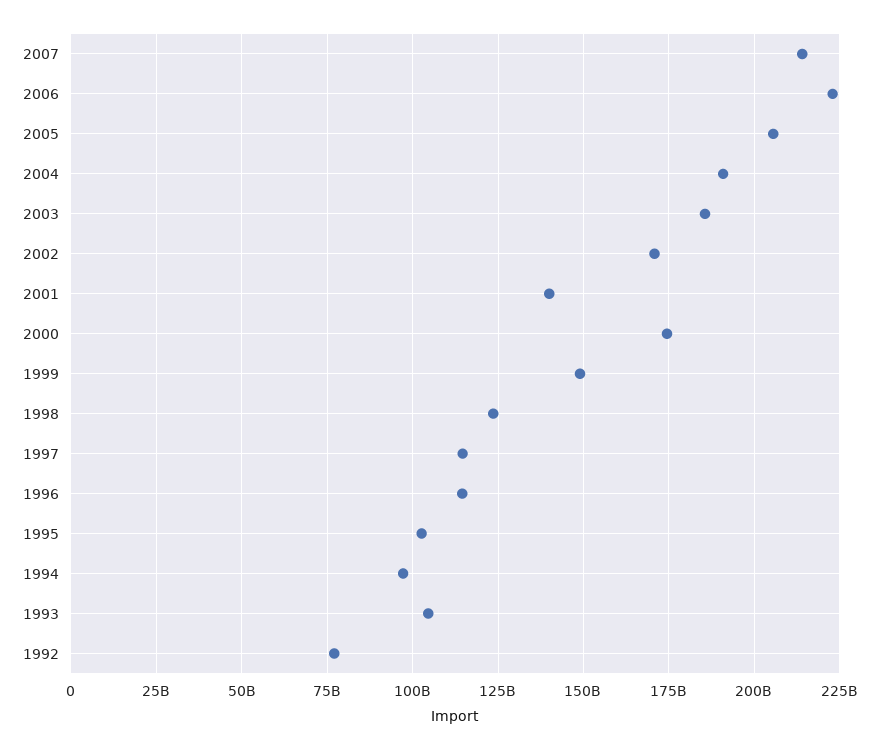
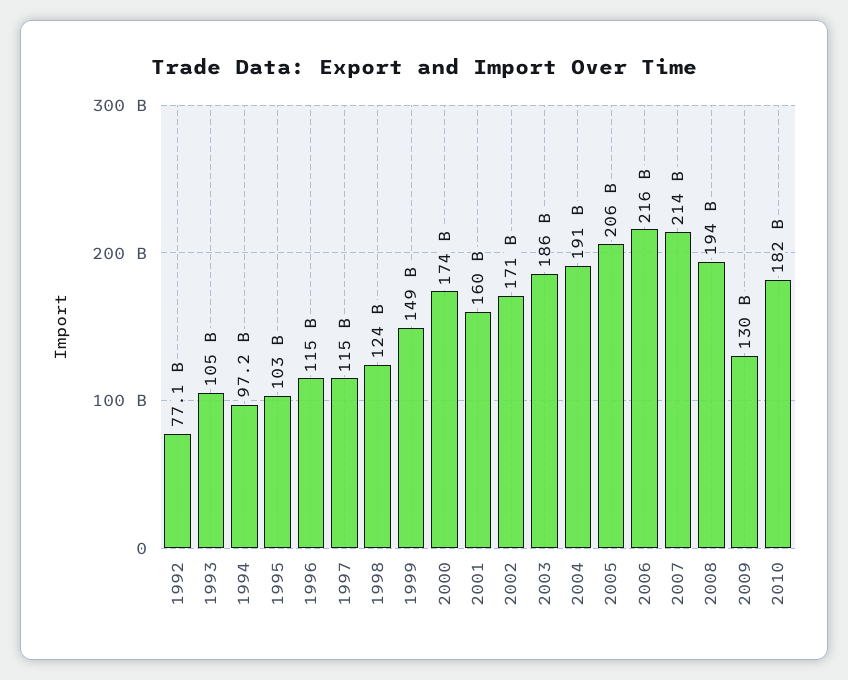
2006: 222500000000 -> 216000000000
2001: 140000000000 -> 160000000000
2008: none -> 194000000000
2009: none -> 130000000000
2010: none -> 182000000000

